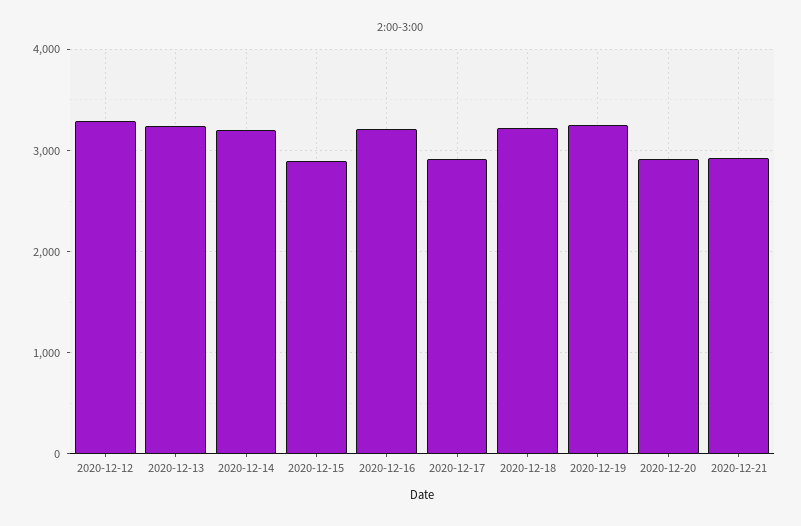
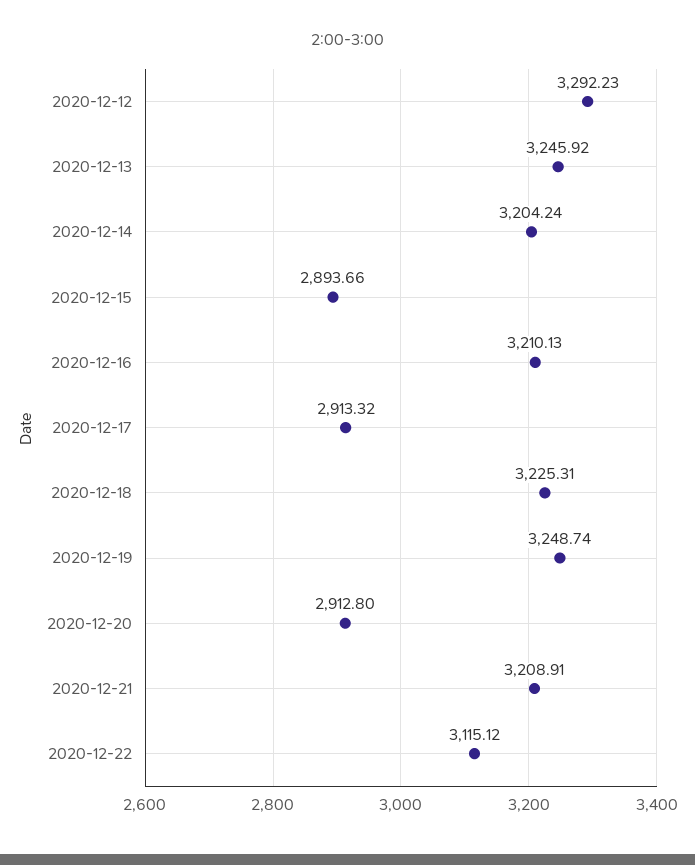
2020-12-21: 2900 -> 3208.91
2020-12-22: none -> 3115.12

